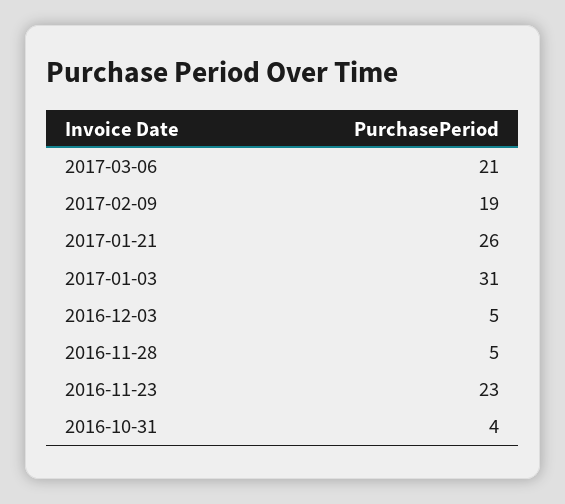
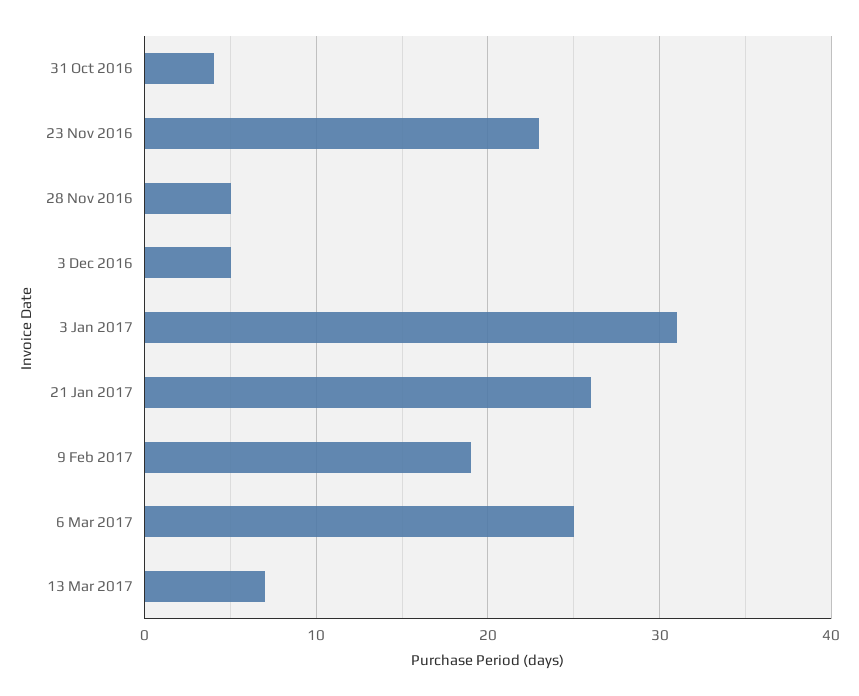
2017-03-06: 21 -> 25
13 Mar 2017: none -> 7

